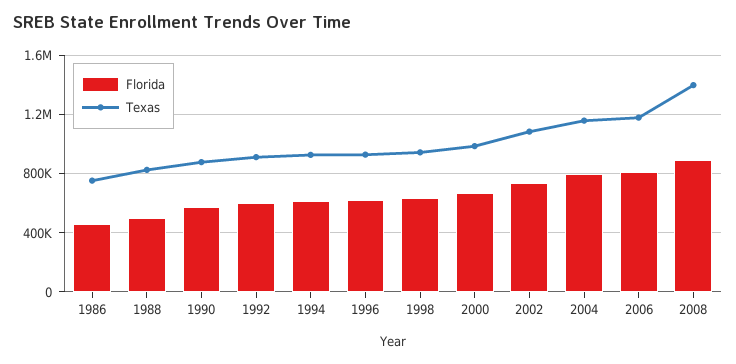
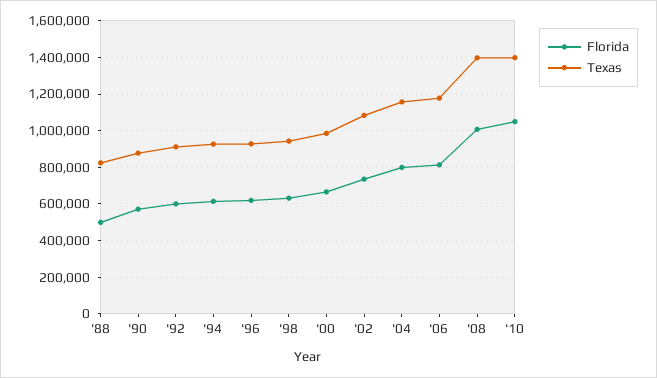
Florida, 1986: 450000 -> none
Texas, 1986: 750000 -> none
Florida, 2008: 900000 -> 1000000
Florida, '10: none -> 1050000
Texas, '10: none -> 1400000

